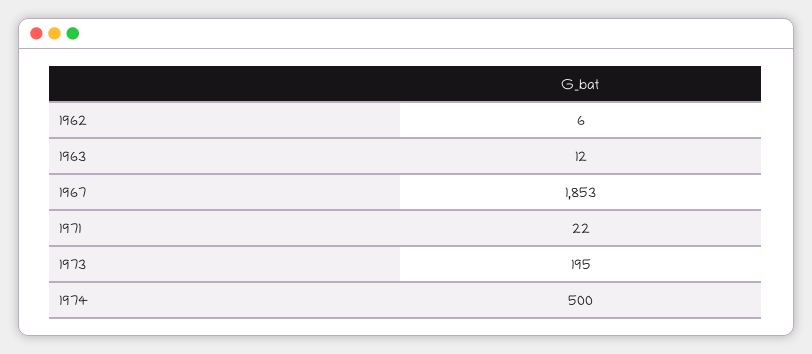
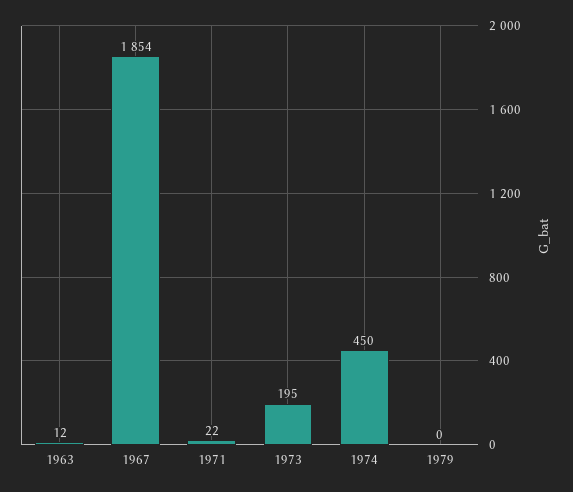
1962: 6 -> none
1967: 1853 -> 1854
1974: 500 -> 450
1979: none -> 0

